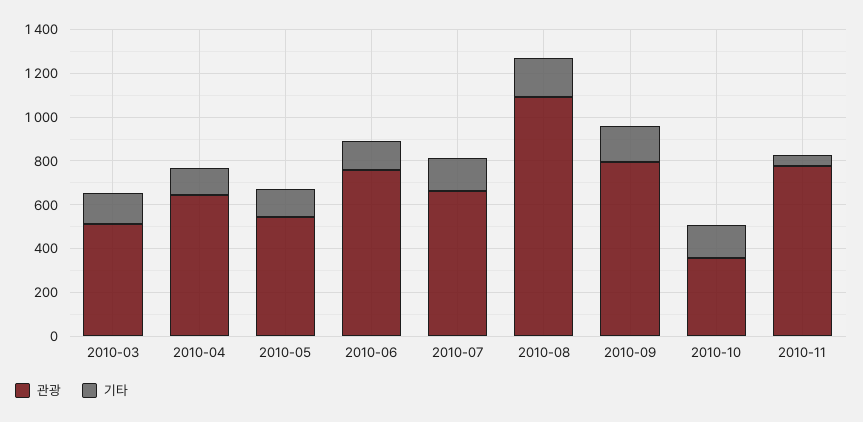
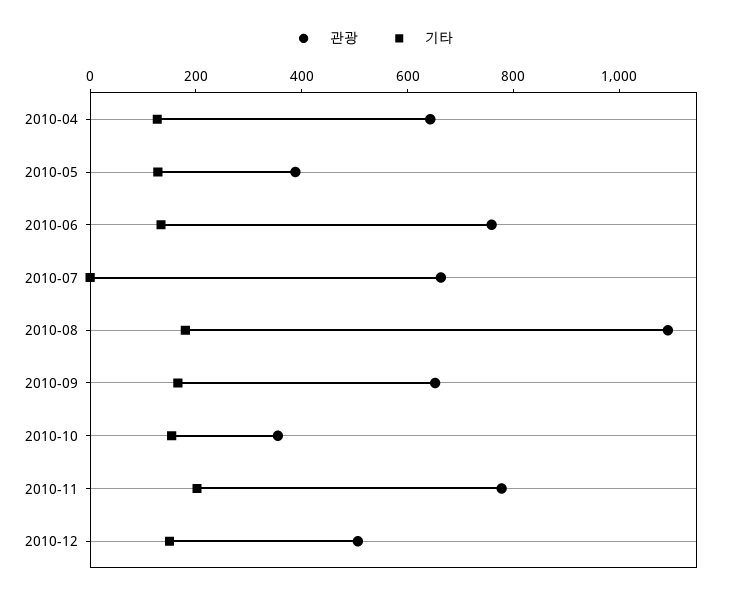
관광, 2010-03: 500 -> none
기타, 2010-03: 150 -> none
관광, 2010-05: 550 -> 400
기타, 2010-07: 150 -> 0
관광, 2010-09: 800 -> 650
기타, 2010-11: 50 -> 200
관광, 2010-12: none -> 500
기타, 2010-12: none -> 150

